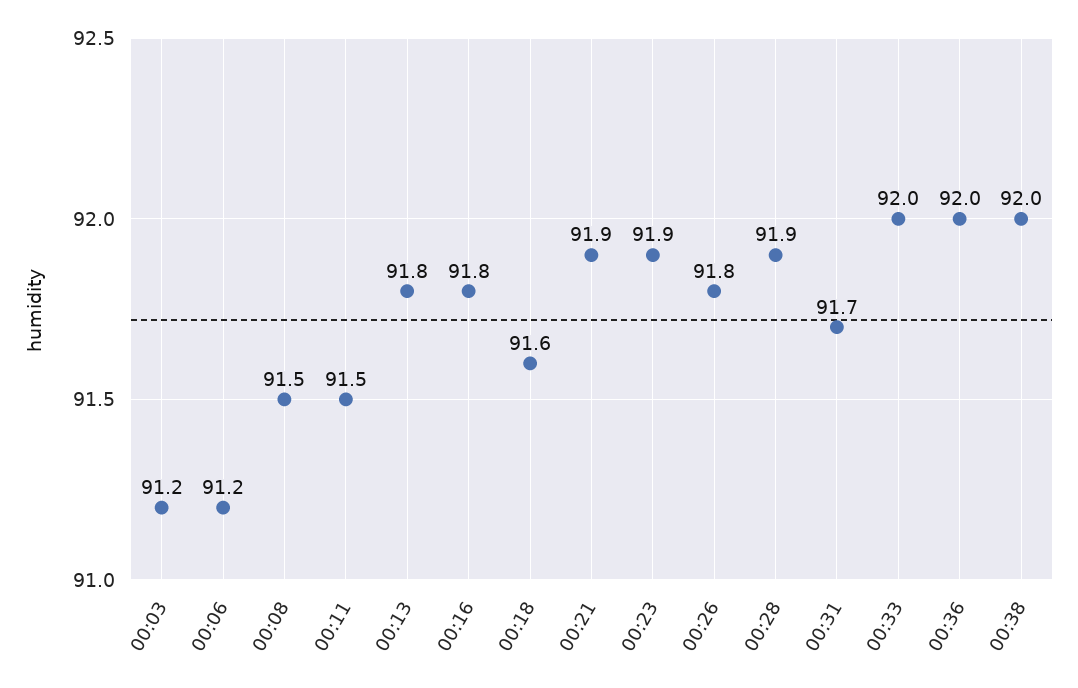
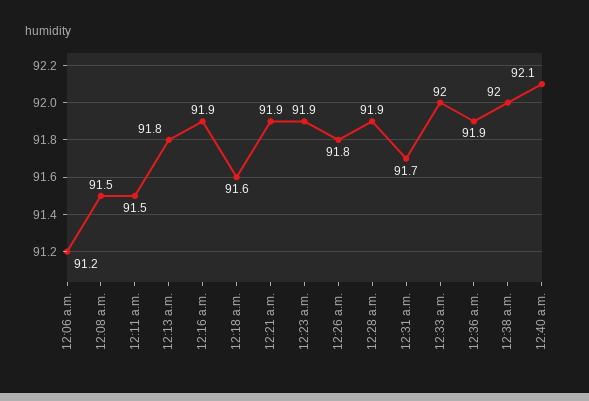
00:03: 91.2 -> none
00:16: 91.8 -> 91.9
00:36: 92 -> 91.9
12:40 a.m.: none -> 92.1

